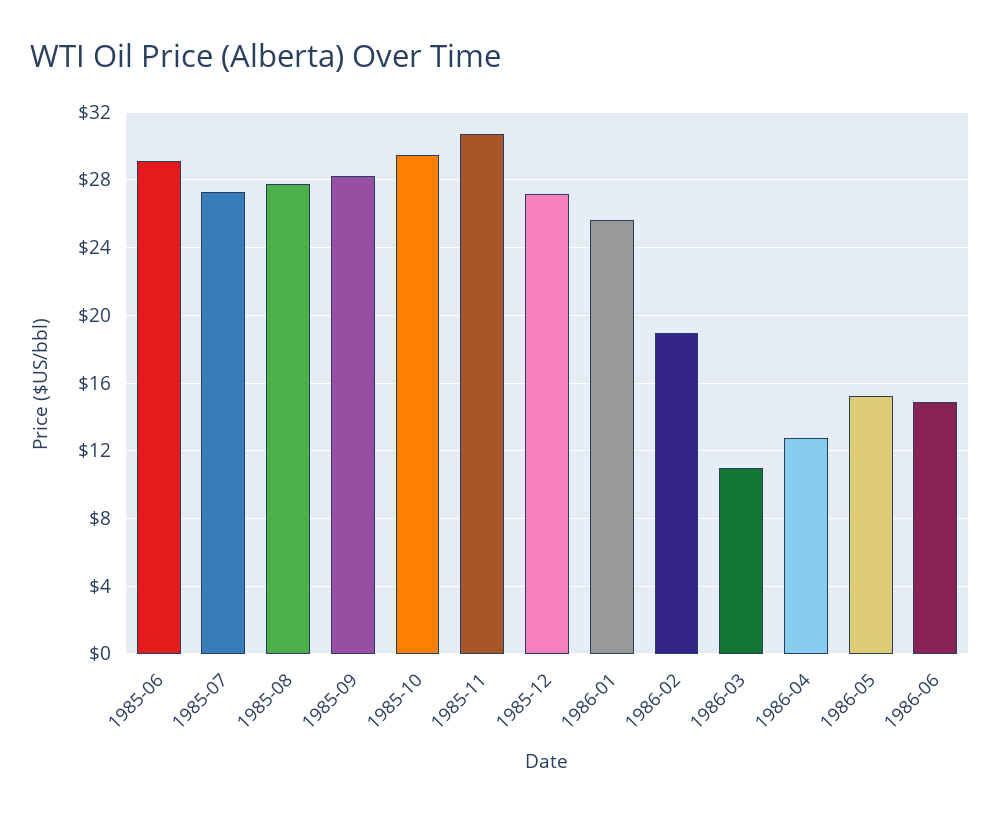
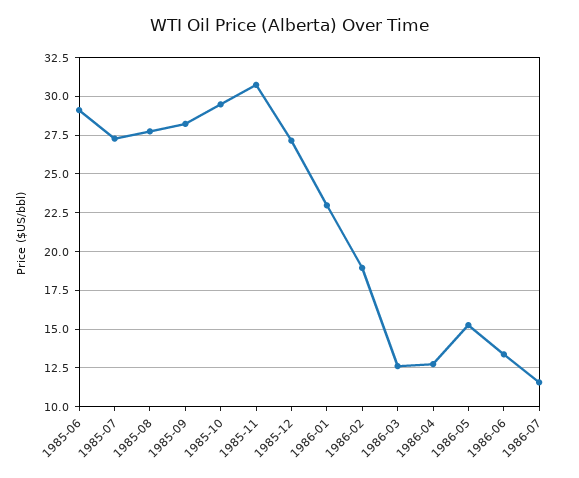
1986-01: 25.5 -> 23
1986-03: 11 -> 12.5
1986-06: 15 -> 13.5
1986-07: none -> 11.5

